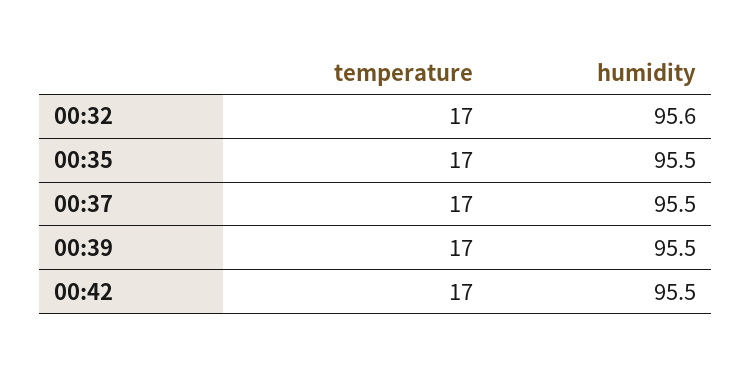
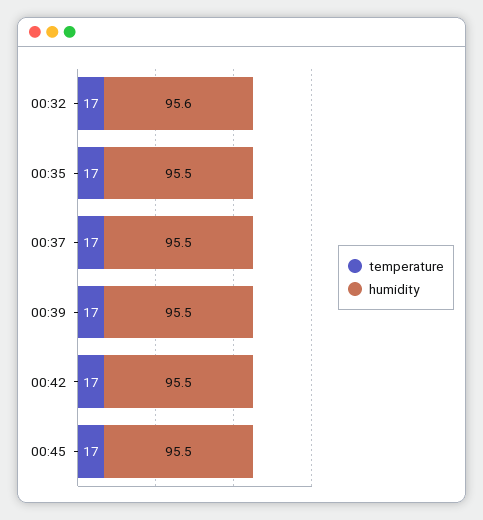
temperature, 00:45: none -> 17
humidity, 00:45: none -> 95.5

